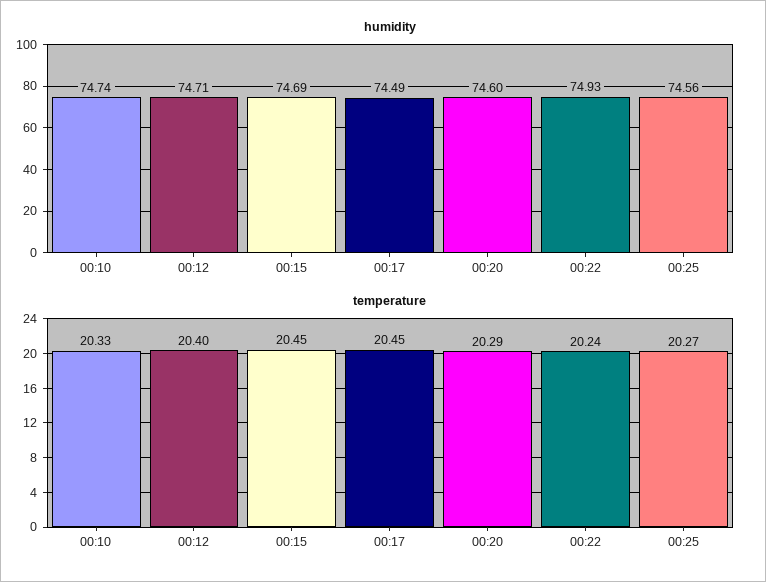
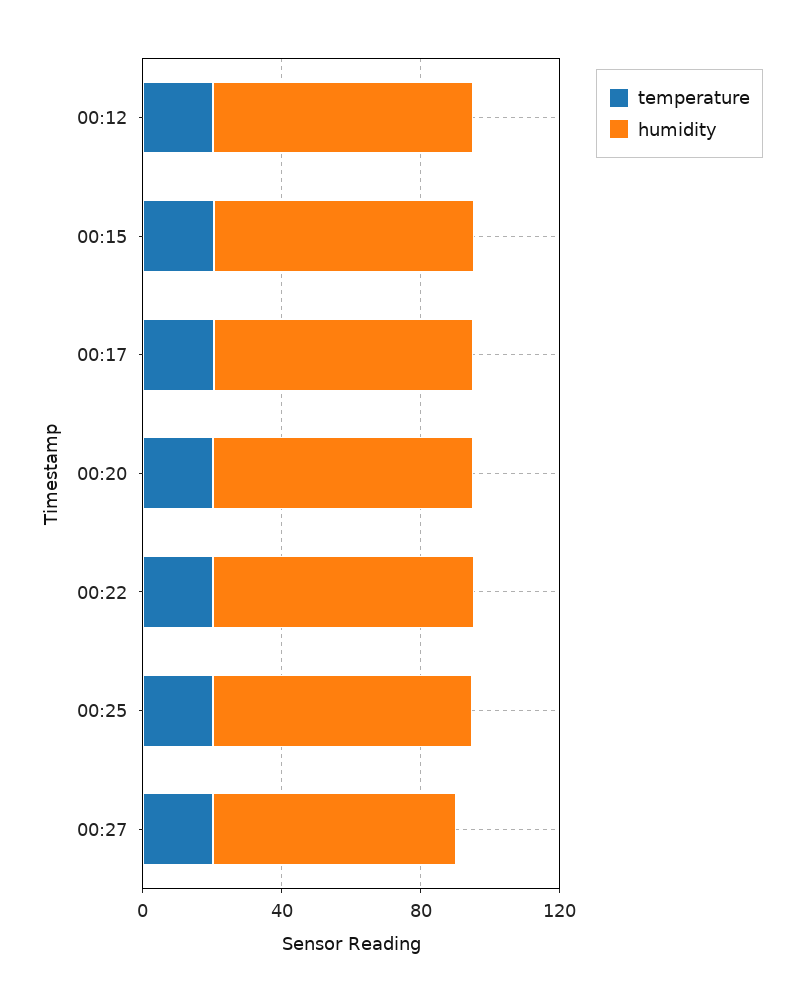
humidity, 00:10: 74.74 -> none
temperature, 00:10: 20.33 -> none
temperature, 00:27: none -> 20
humidity, 00:27: none -> 70

